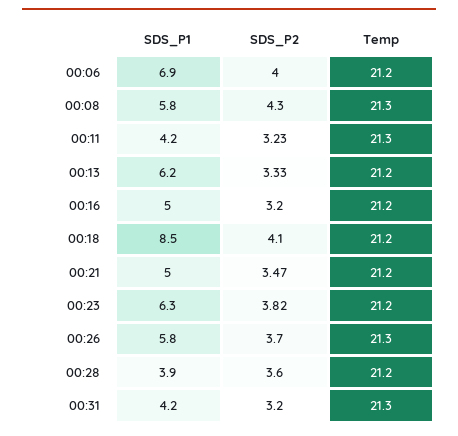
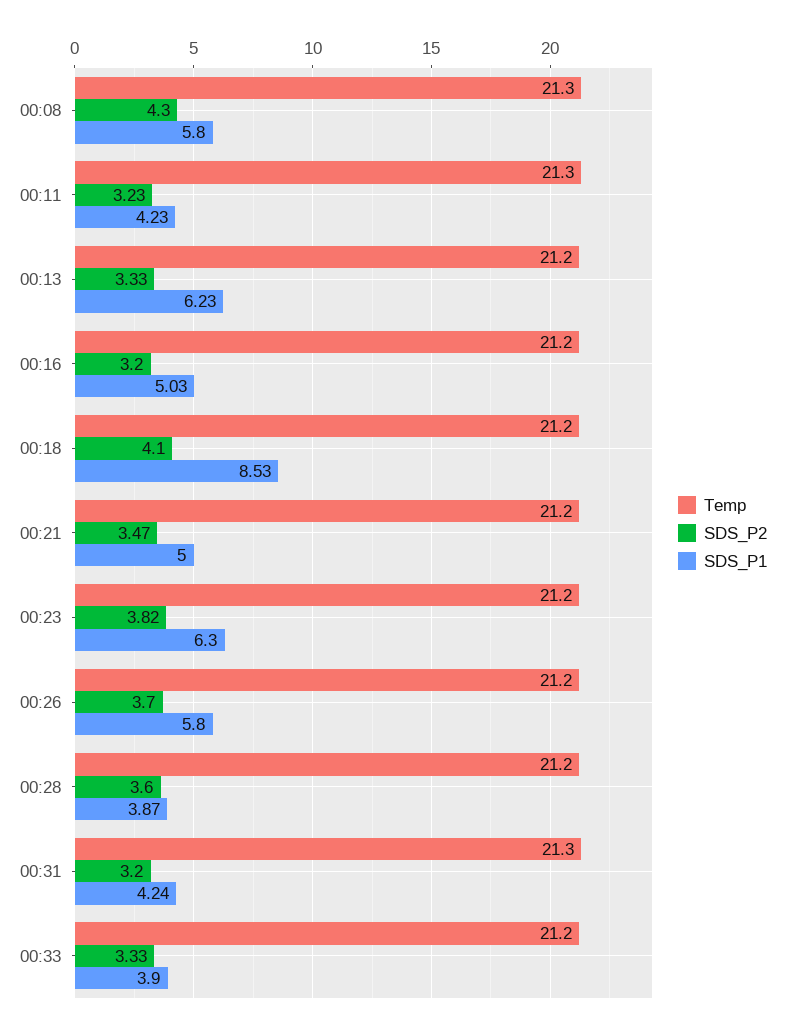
SDS_P1, 00:06: 6.9 -> none
SDS_P2, 00:06: 4 -> none
Temp, 00:06: 21.2 -> none
Temp, 00:26: 21.3 -> 21.2
Temp, 00:33: none -> 21.2
SDS_P2, 00:33: none -> 3.33
SDS_P1, 00:33: none -> 3.9

